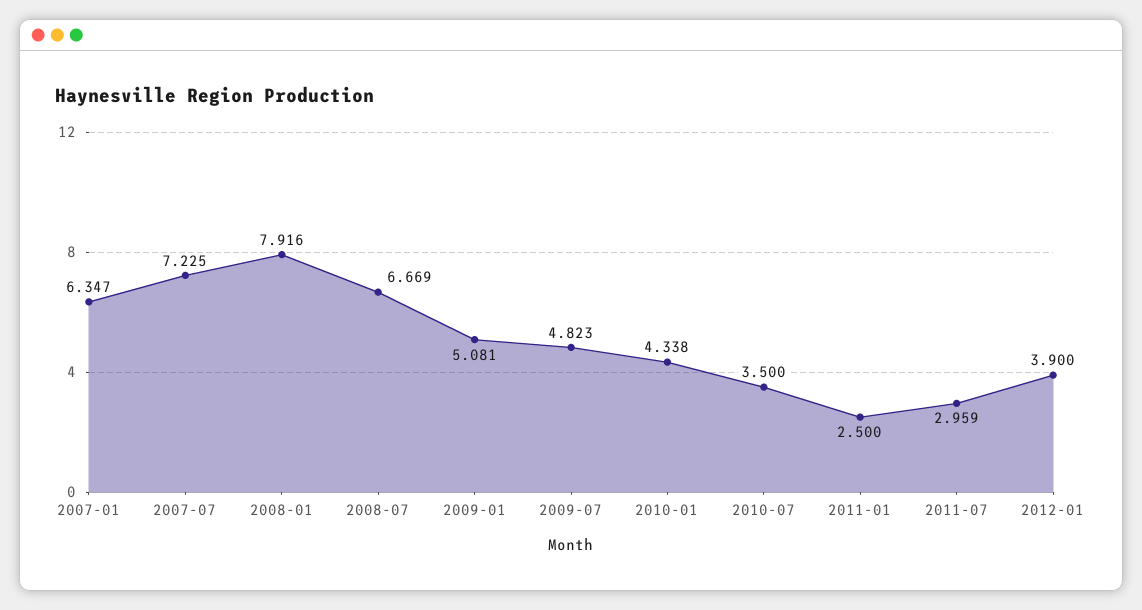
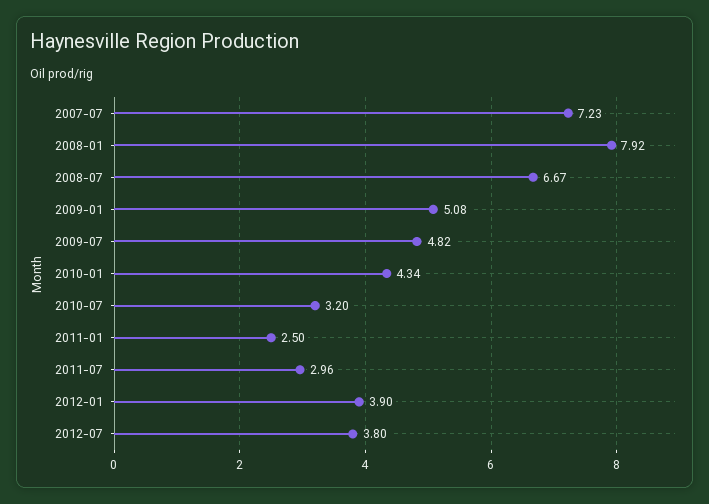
2007-01: 6.347 -> none
2010-07: 3.5 -> 3.2
2012-07: none -> 3.8

